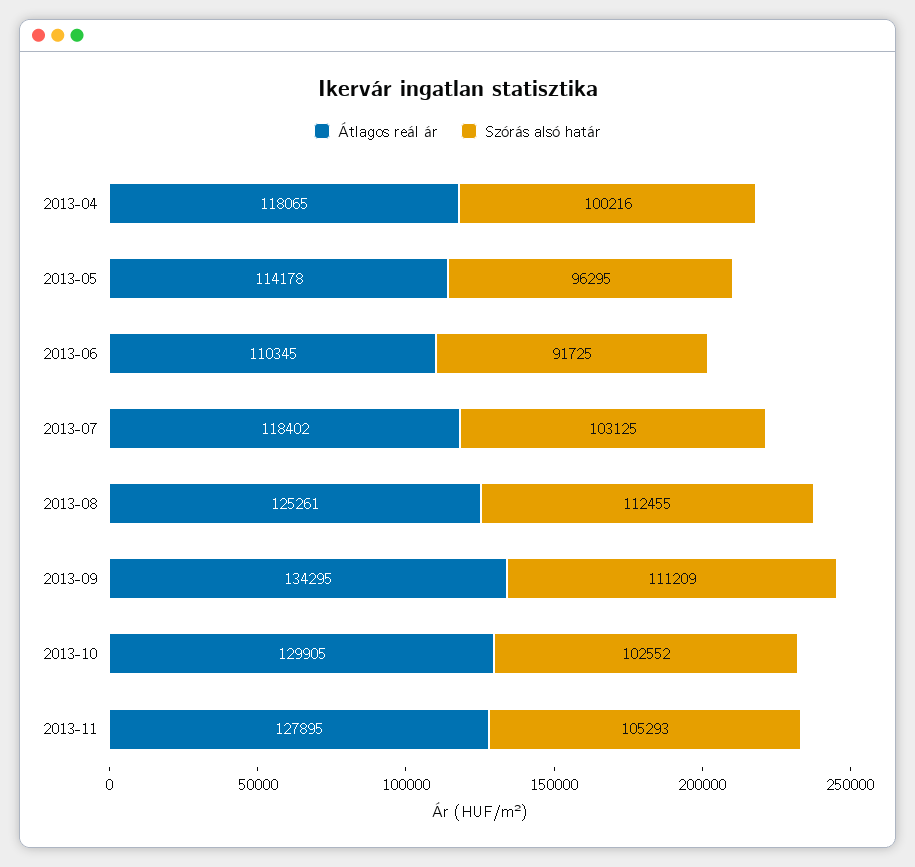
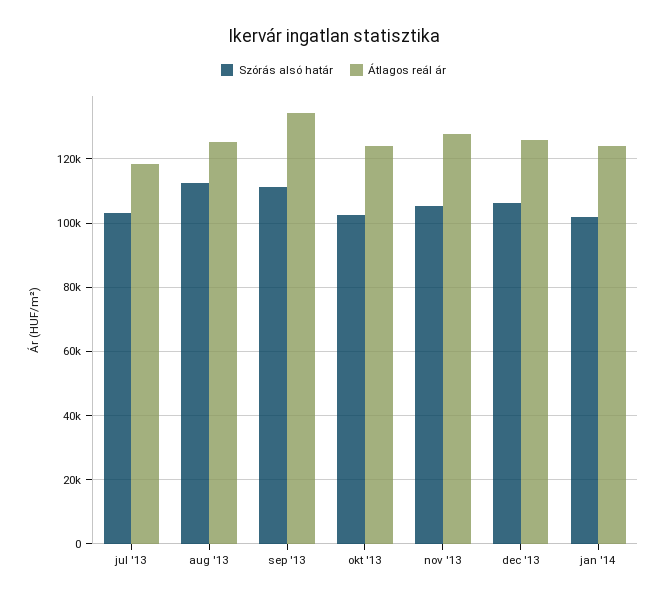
Átlagos reál ár, 2013-04: 118065 -> none
Szórás alsó határ, 2013-04: 100216 -> none
Átlagos reál ár, 2013-05: 114178 -> none
Szórás alsó határ, 2013-05: 96295 -> none
Átlagos reál ár, 2013-06: 110345 -> none
Szórás alsó határ, 2013-06: 91725 -> none
Átlagos reál ár, 2013-10: 129905 -> 124000
Szórás alsó határ, dec '13: none -> 106000
Átlagos reál ár, dec '13: none -> 126000
Szórás alsó határ, jan '14: none -> 102000
Átlagos reál ár, jan '14: none -> 124000

